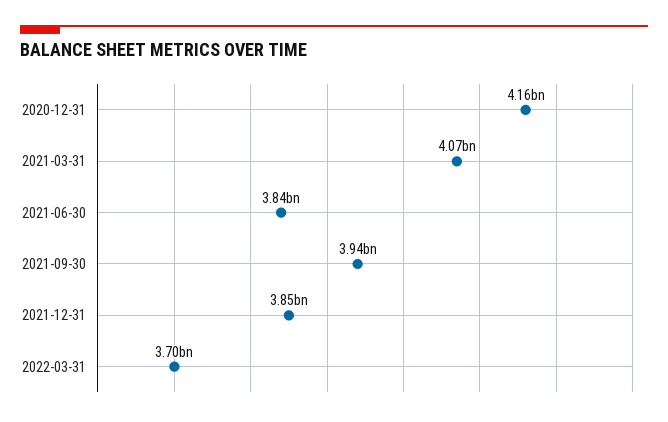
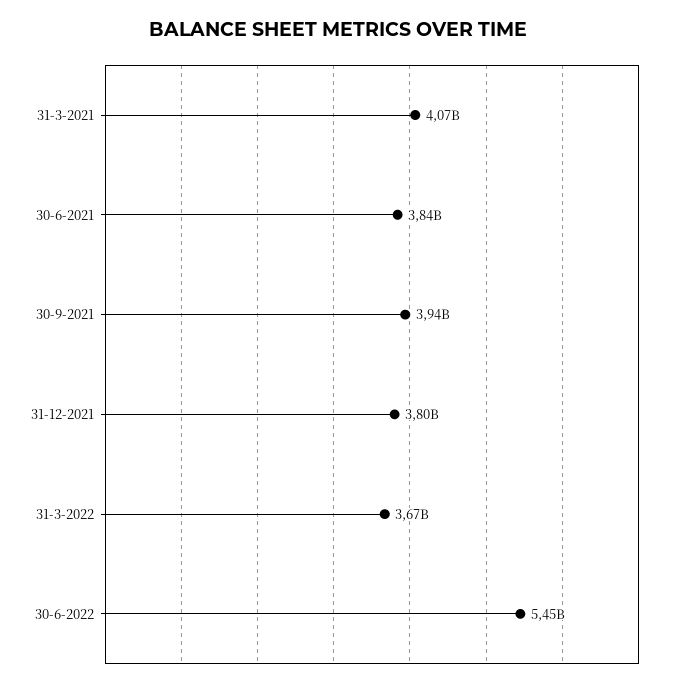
2020-12-31: 4160000000 -> none
2021-12-31: 3850000000 -> 3800000000
2022-03-31: 3700000000 -> 3670000000
30-6-2022: none -> 5450000000

